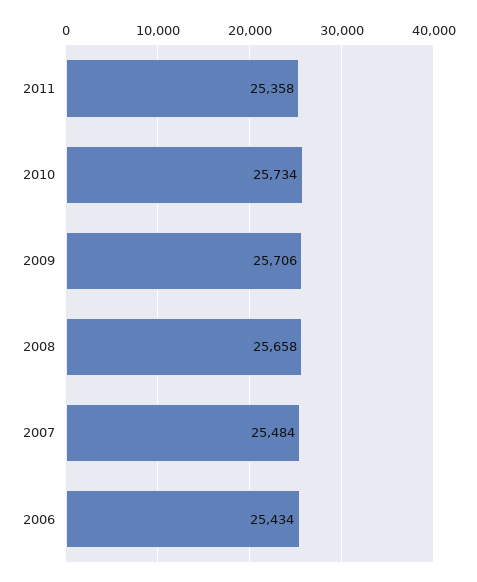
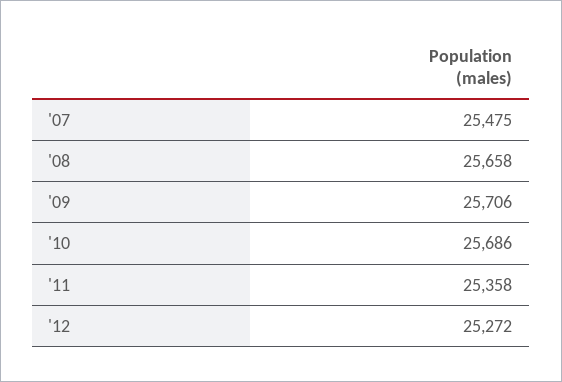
2010: 25734 -> 25686
2007: 25484 -> 25475
2006: 25434 -> none
'12: none -> 25272

